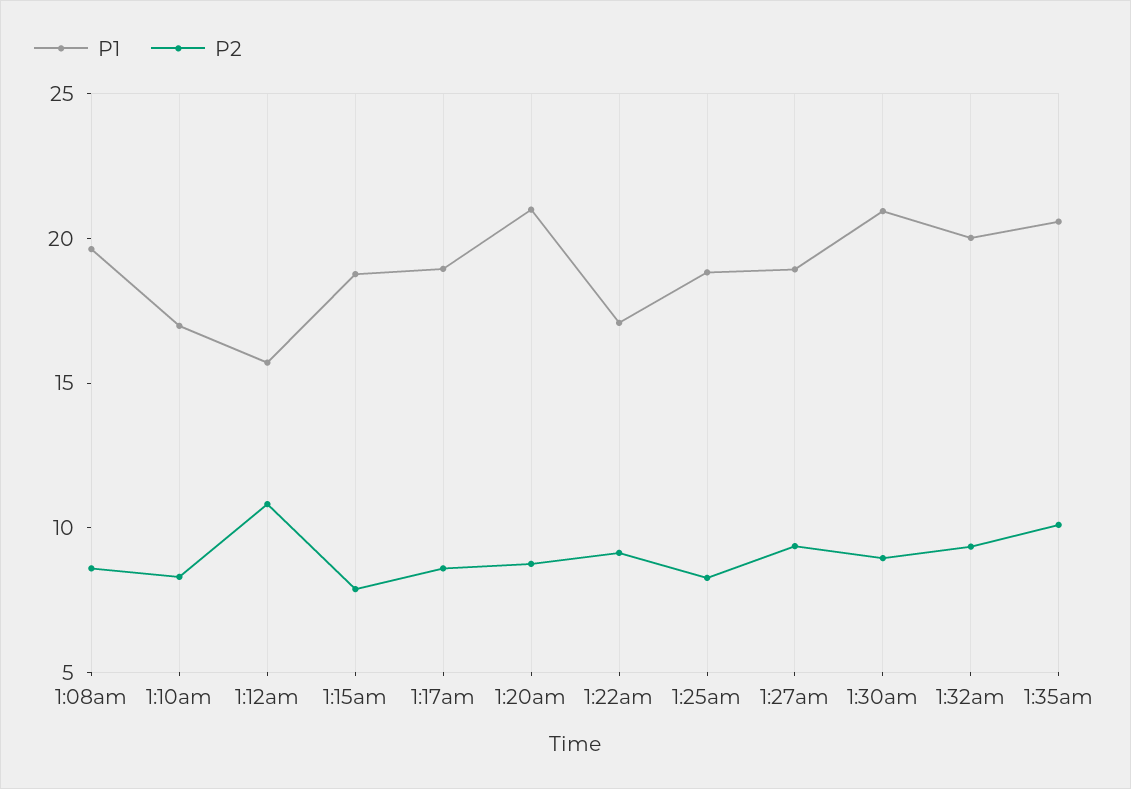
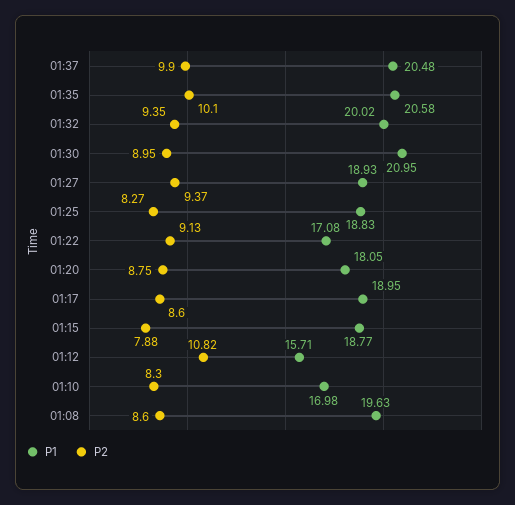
P1, 1:20am: 21 -> 18.05
P1, 01:37: none -> 20.48
P2, 01:37: none -> 9.9

